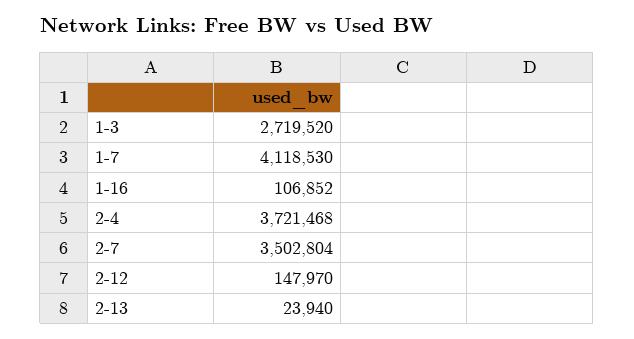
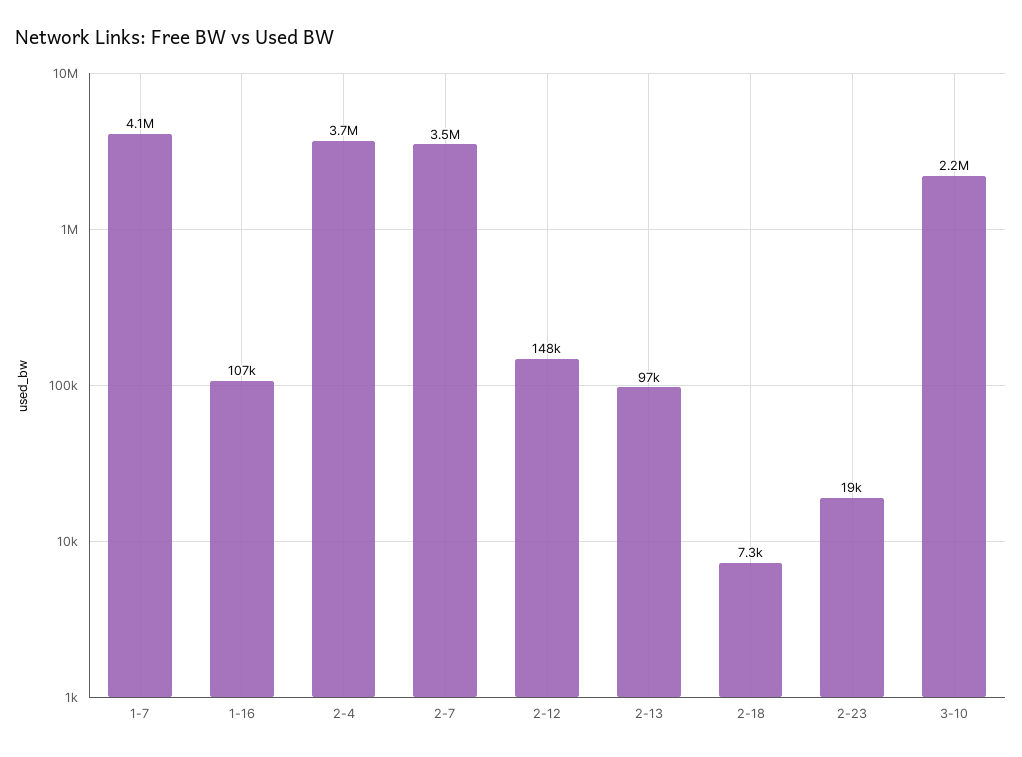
1-3: 2719520 -> none
2-13: 23940 -> 97000
2-18: none -> 7300
2-23: none -> 19000
3-10: none -> 2200000

